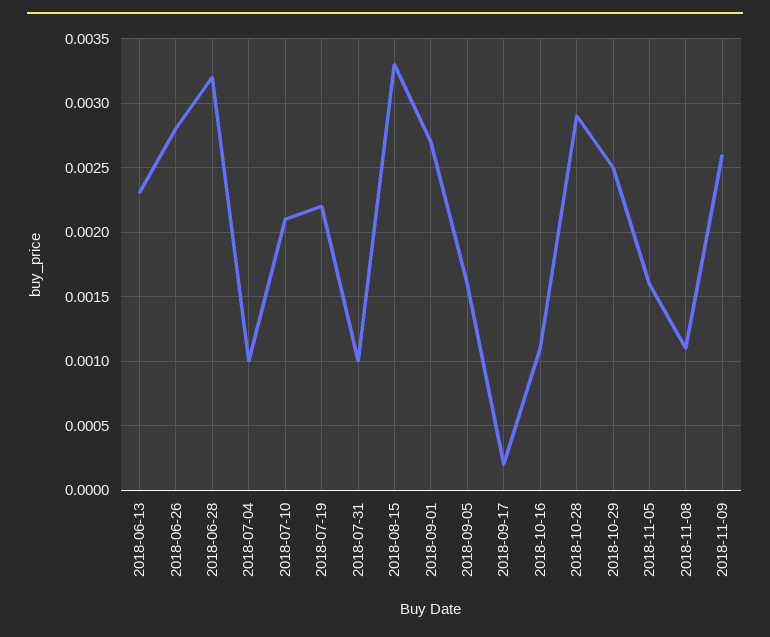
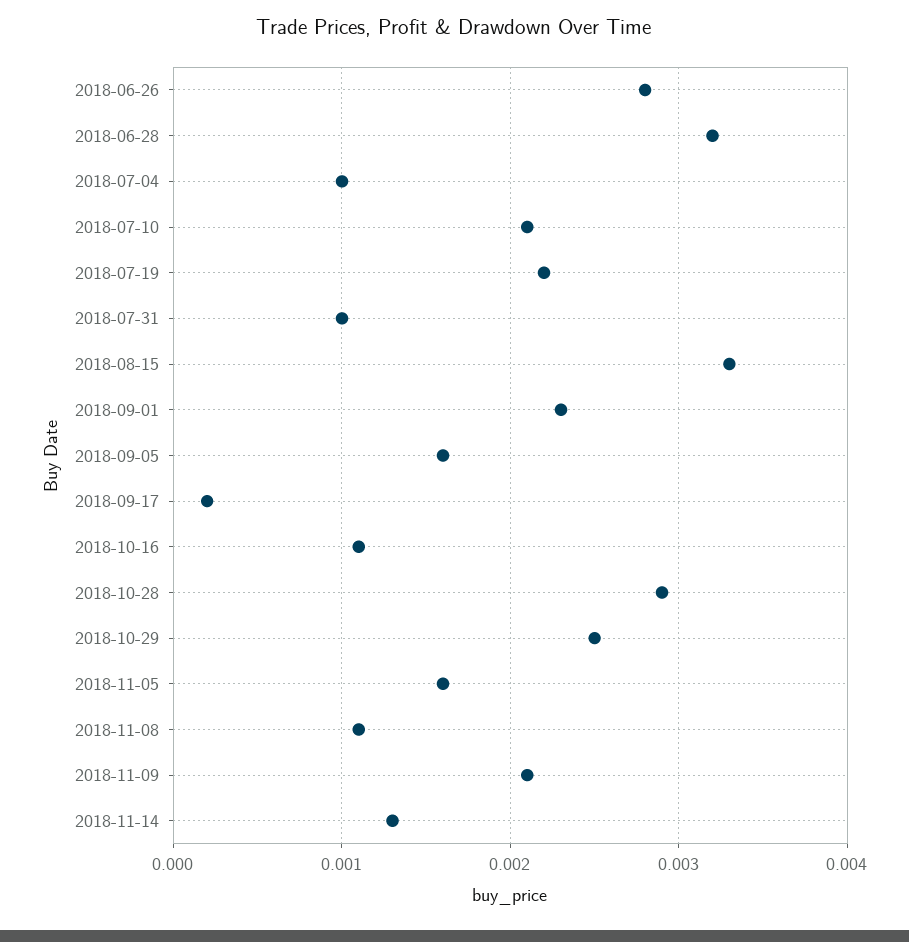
2018-06-13: 0.0023 -> none
2018-09-01: 0.0027 -> 0.0023
2018-11-09: 0.0026 -> 0.0021
2018-11-14: none -> 0.0013

